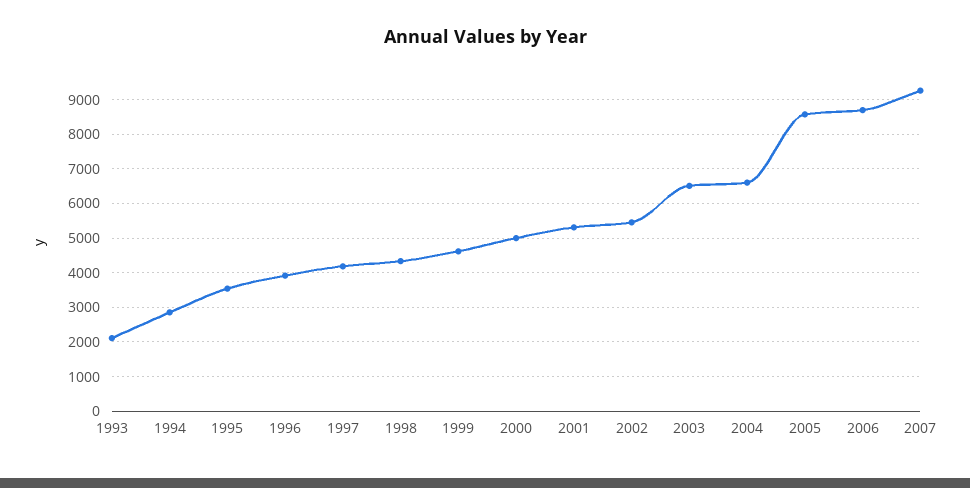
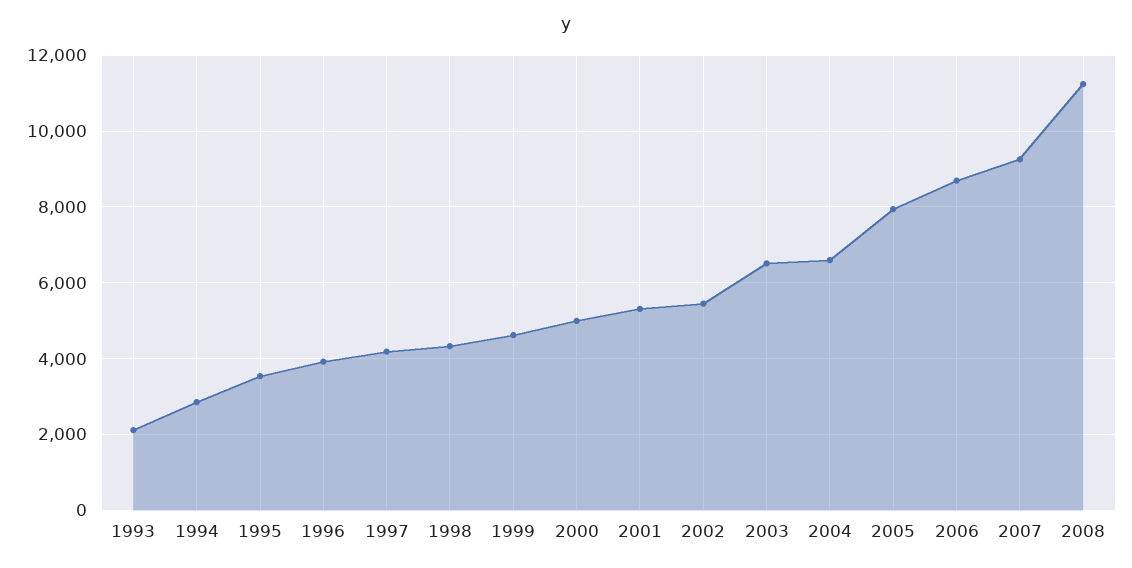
2005: 8600 -> 8000
2008: none -> 11200

